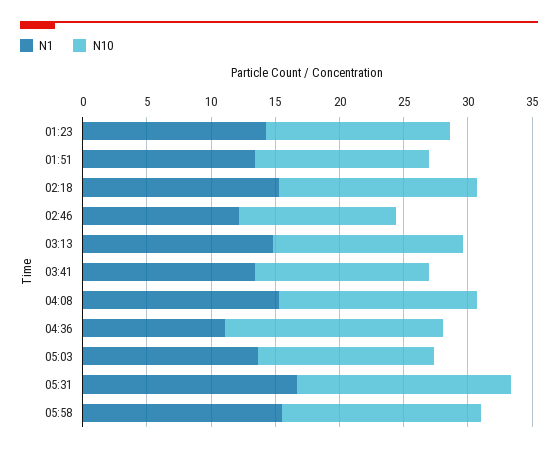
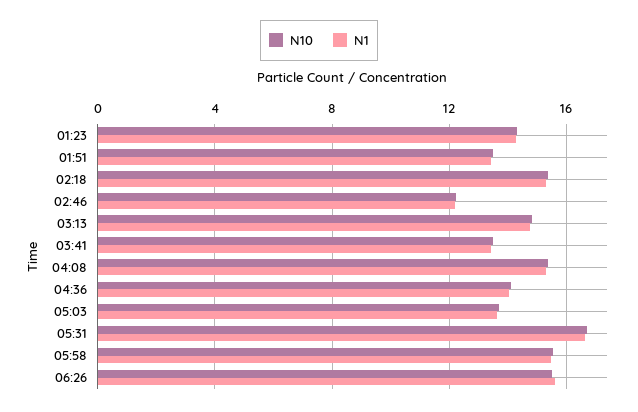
N1, 04:36: 11 -> 14
N10, 04:36: 17 -> 14
N10, 06:26: none -> 15.5
N1, 06:26: none -> 15.5

